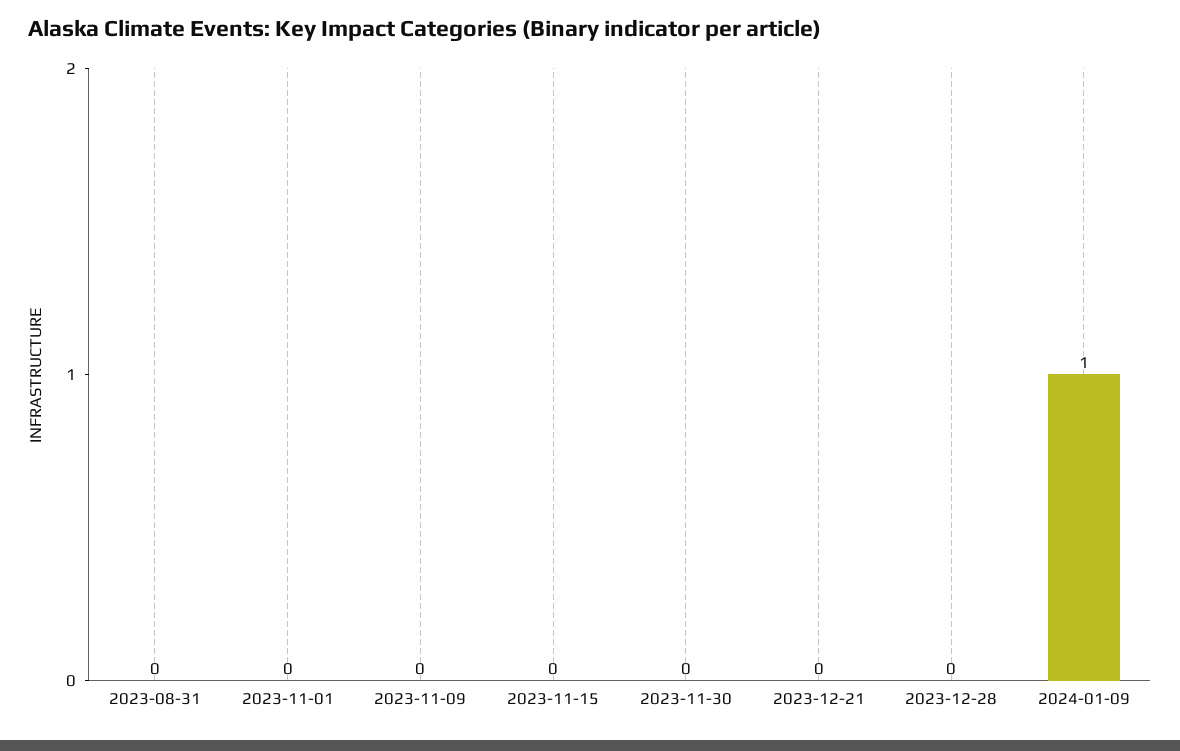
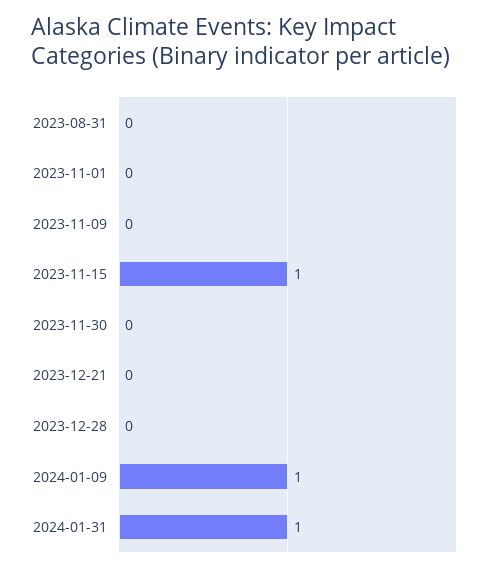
2023-11-15: 0 -> 1
2024-01-31: none -> 1

